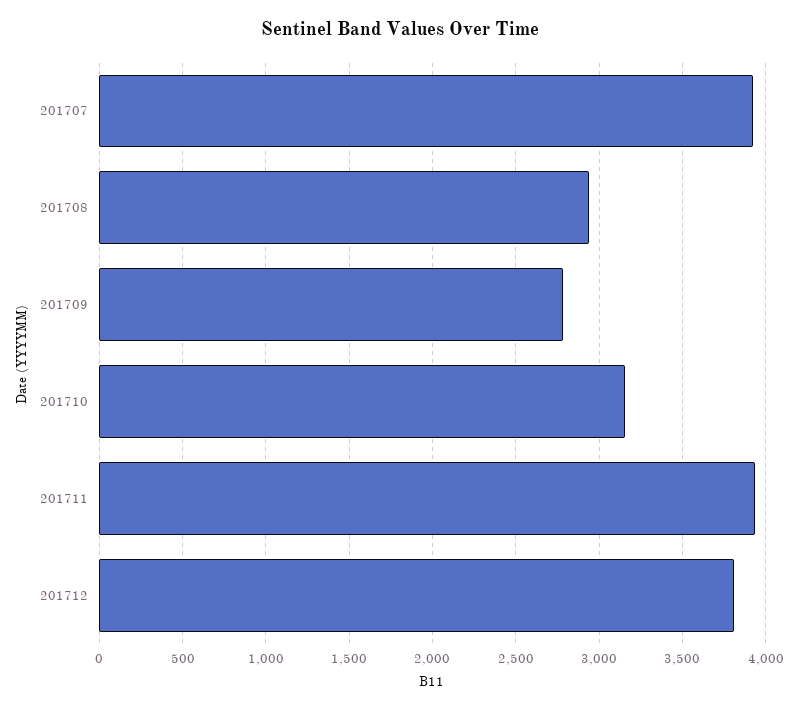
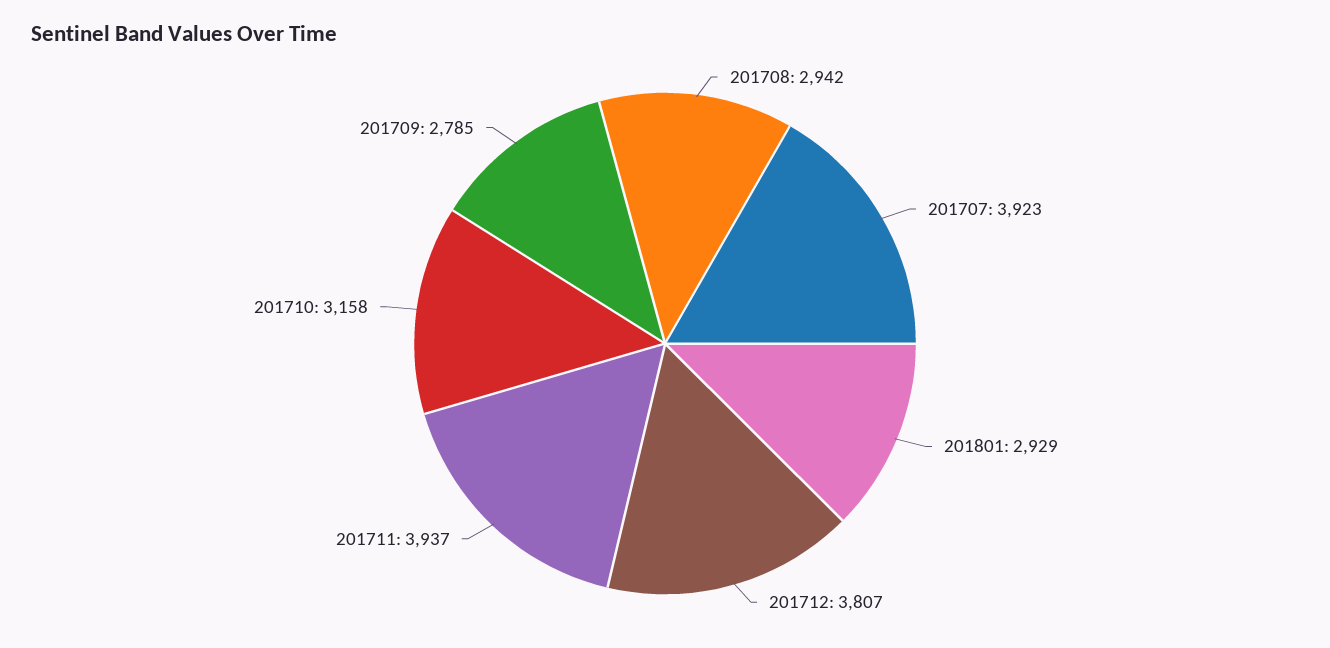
201801: none -> 2929

